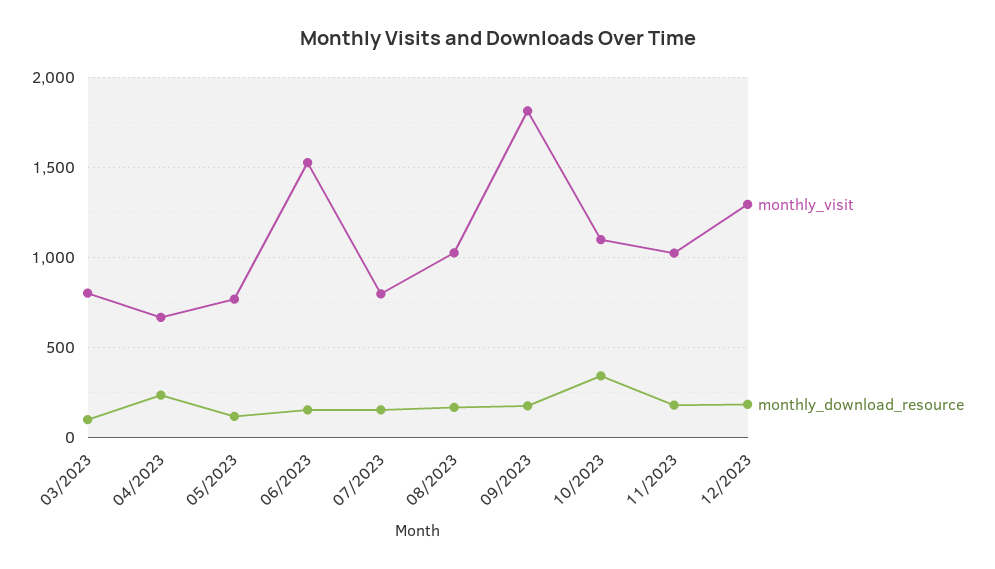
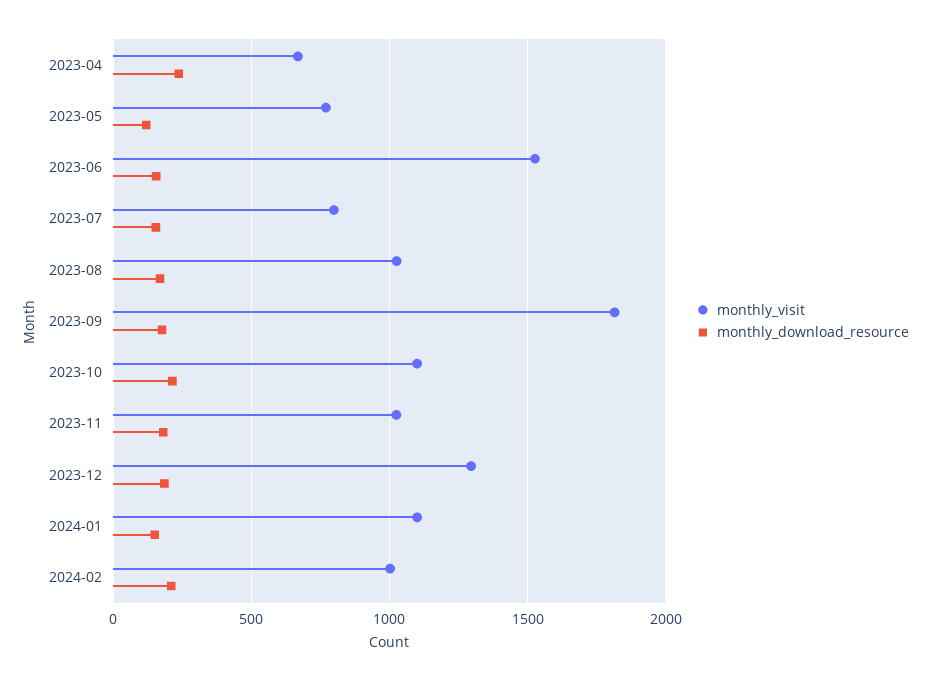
monthly_visit, 03/2023: 800 -> none
monthly_download_resource, 03/2023: 100 -> none
monthly_download_resource, 10/2023: 350 -> 200
monthly_visit, 2024-01: none -> 1100
monthly_download_resource, 2024-01: none -> 150
monthly_visit, 2024-02: none -> 1000
monthly_download_resource, 2024-02: none -> 200

